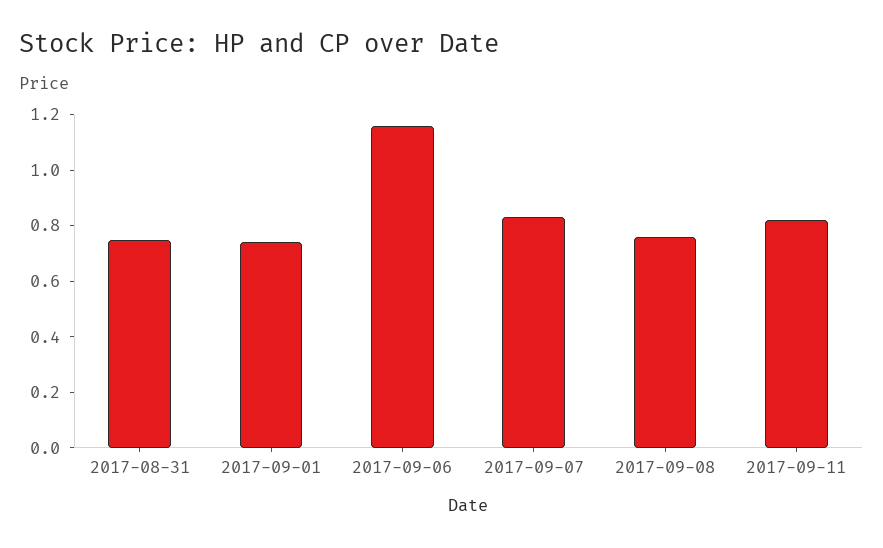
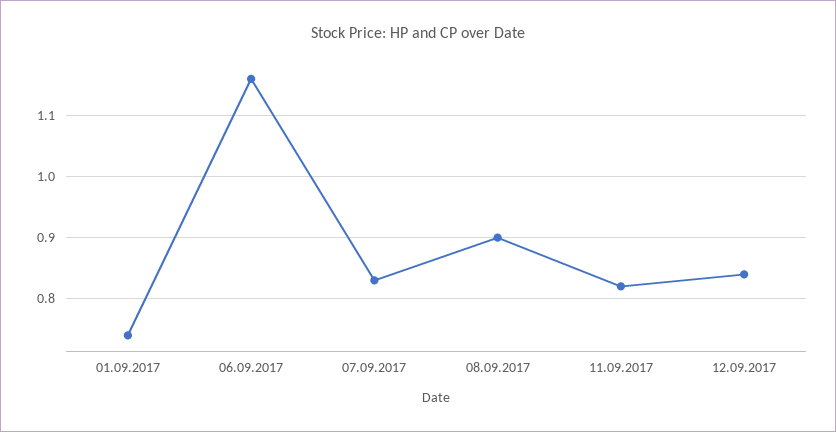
2017-08-31: 0.75 -> none
2017-09-08: 0.75 -> 0.9
12.09.2017: none -> 0.84

